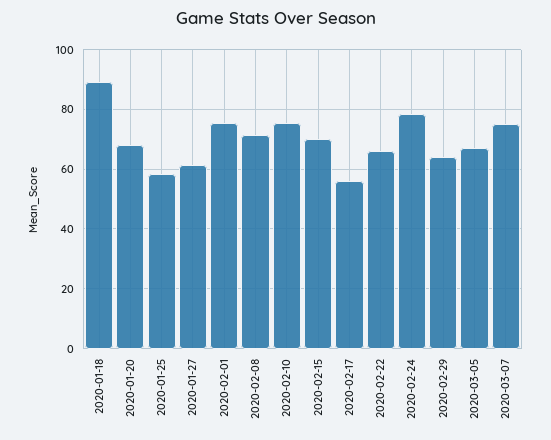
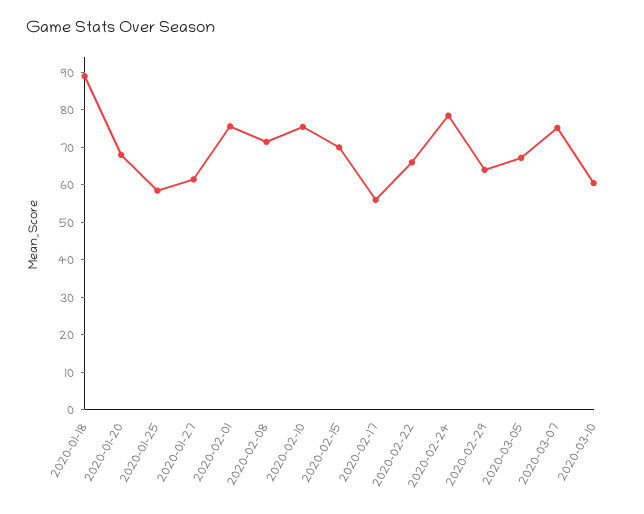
2020-03-10: none -> 60

